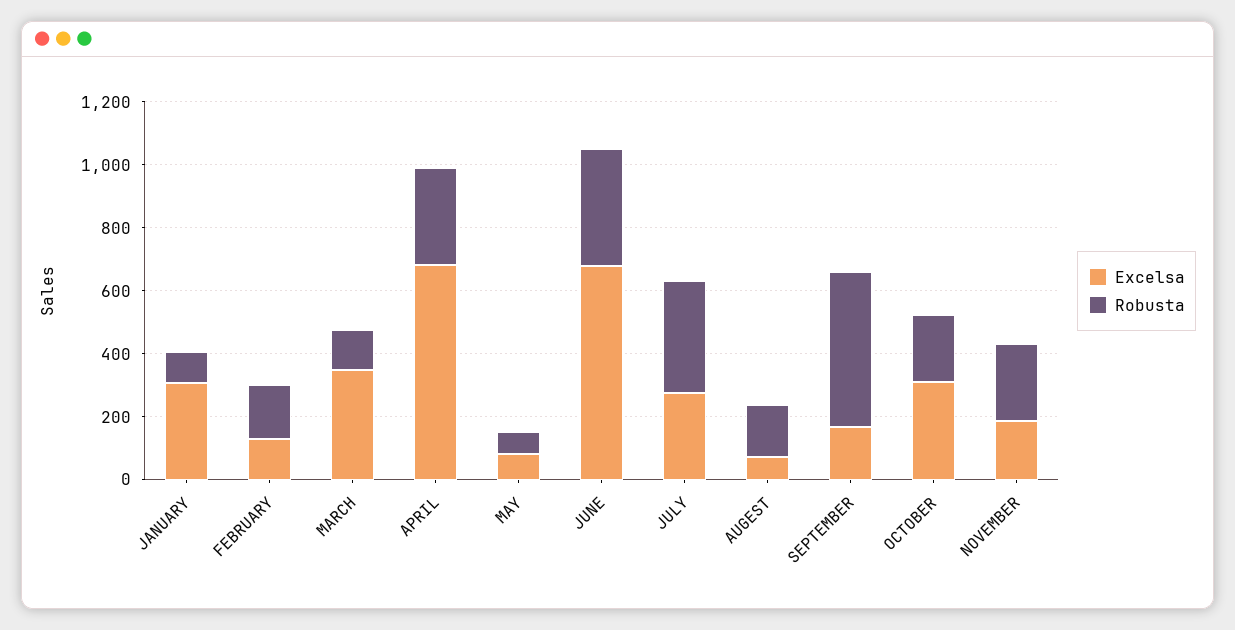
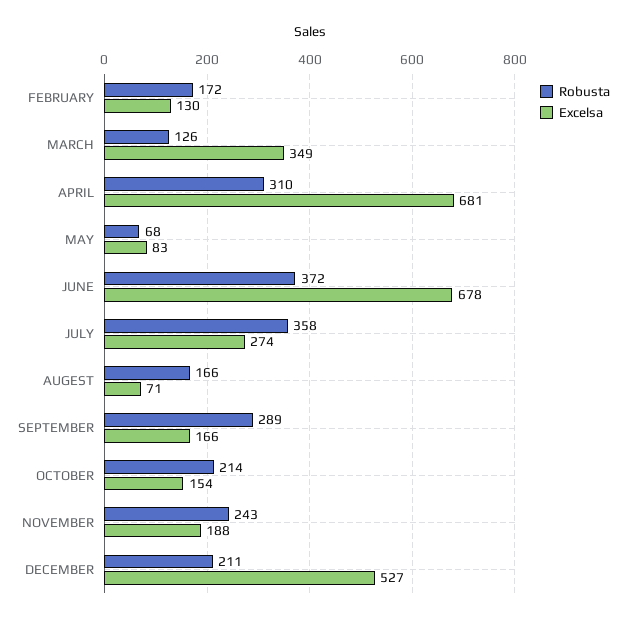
Excelsa, JANUARY: 300 -> none
Robusta, JANUARY: 100 -> none
Robusta, SEPTEMBER: 500 -> 289
Excelsa, OCTOBER: 300 -> 154
Robusta, DECEMBER: none -> 211
Excelsa, DECEMBER: none -> 527

